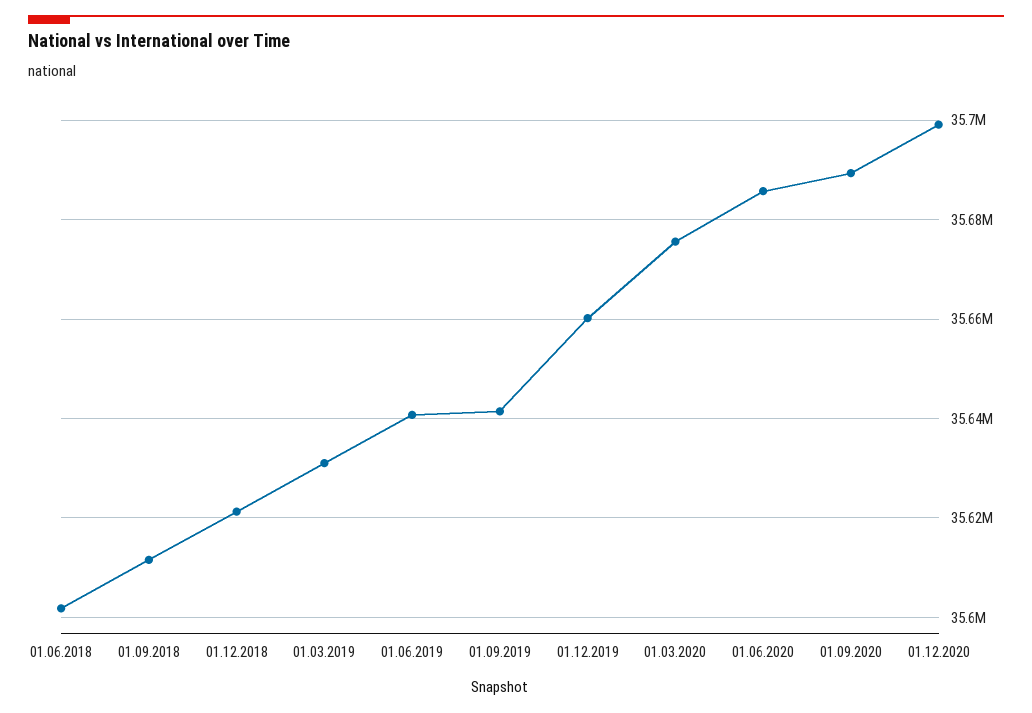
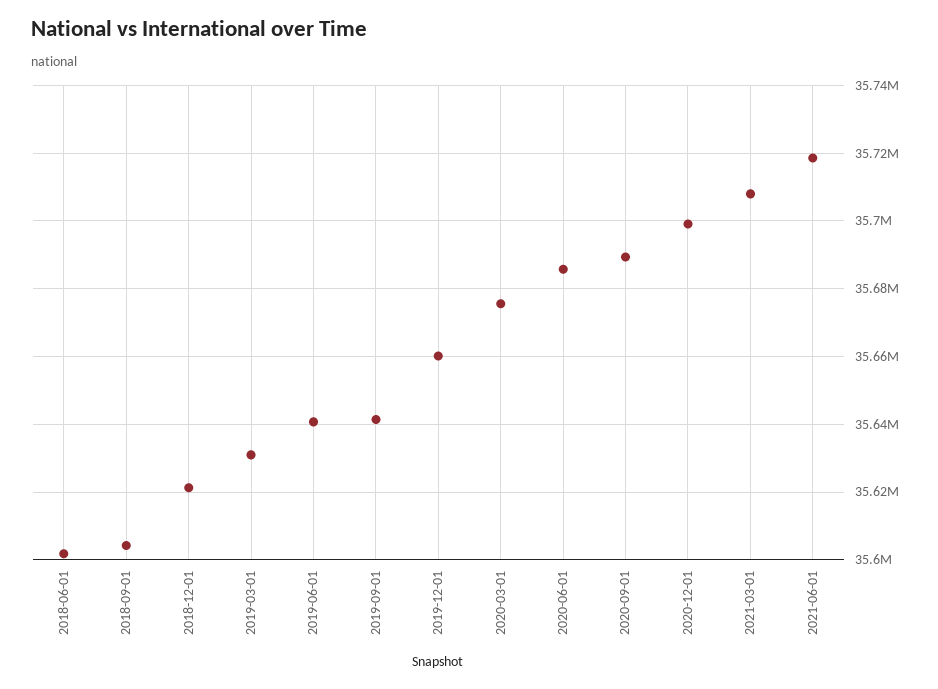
01.09.2018: 35612000 -> 35604000
2021-03-01: none -> 35708000
2021-06-01: none -> 35718000

